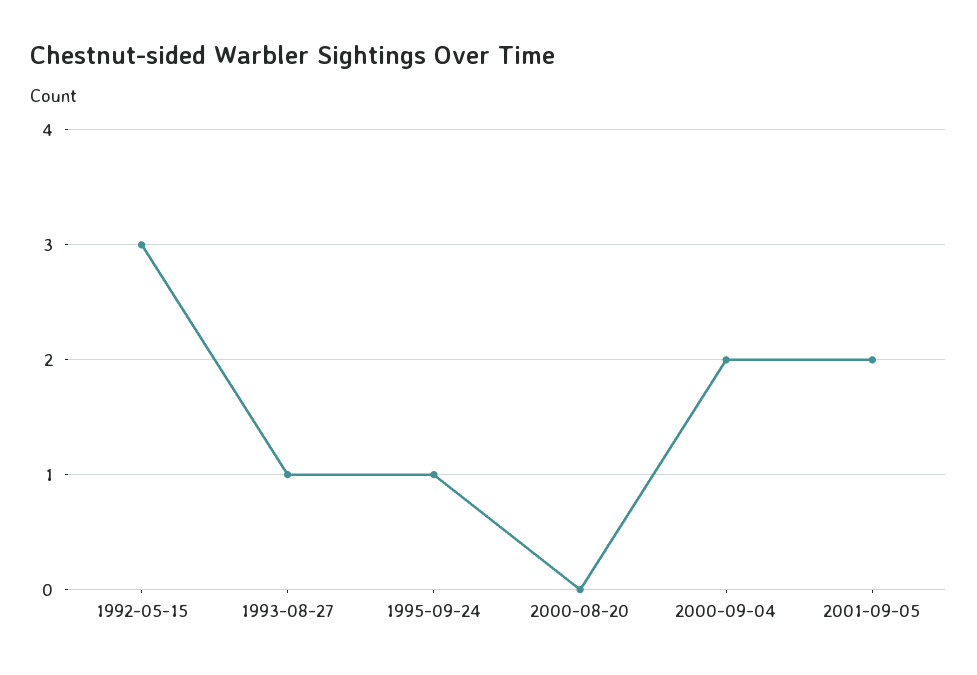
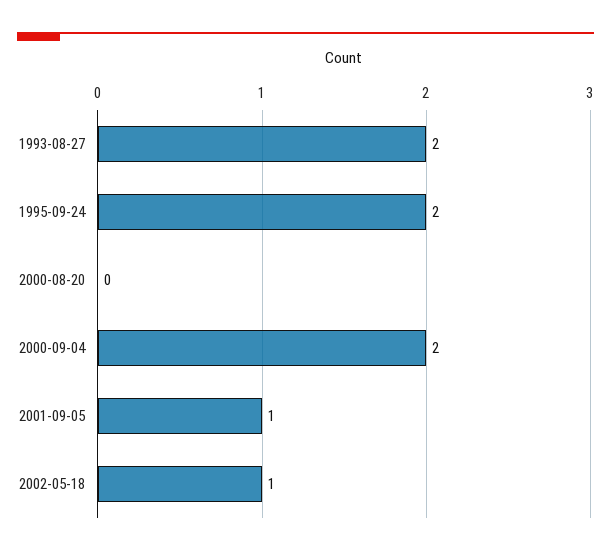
1992-05-15: 3 -> none
1993-08-27: 1 -> 2
1995-09-24: 1 -> 2
2001-09-05: 2 -> 1
2002-05-18: none -> 1

